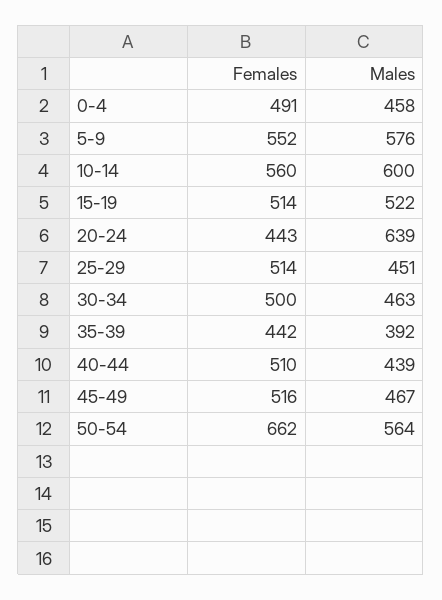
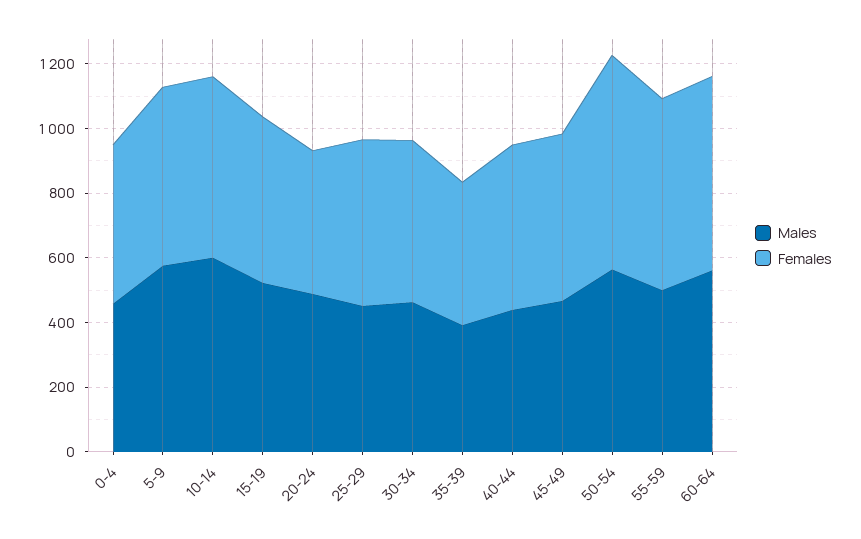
Males, 20-24: 639 -> 500
Males, 55-59: none -> 500
Females, 55-59: none -> 600
Males, 60-64: none -> 550
Females, 60-64: none -> 600

